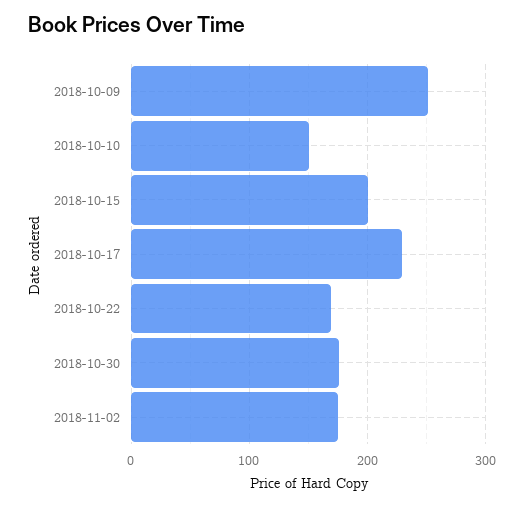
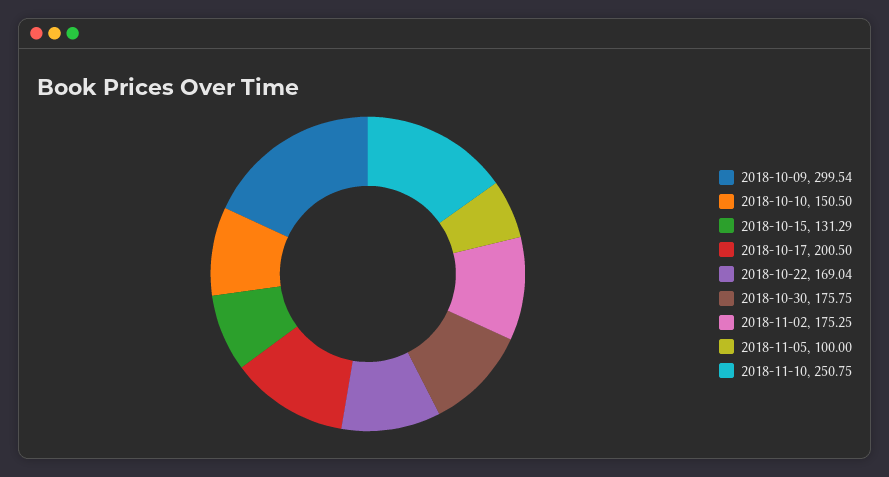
2018-10-09: 250 -> 299.54
2018-10-15: 200 -> 131.29
2018-10-17: 230 -> 200.5
2018-11-05: none -> 100
2018-11-10: none -> 250.75

